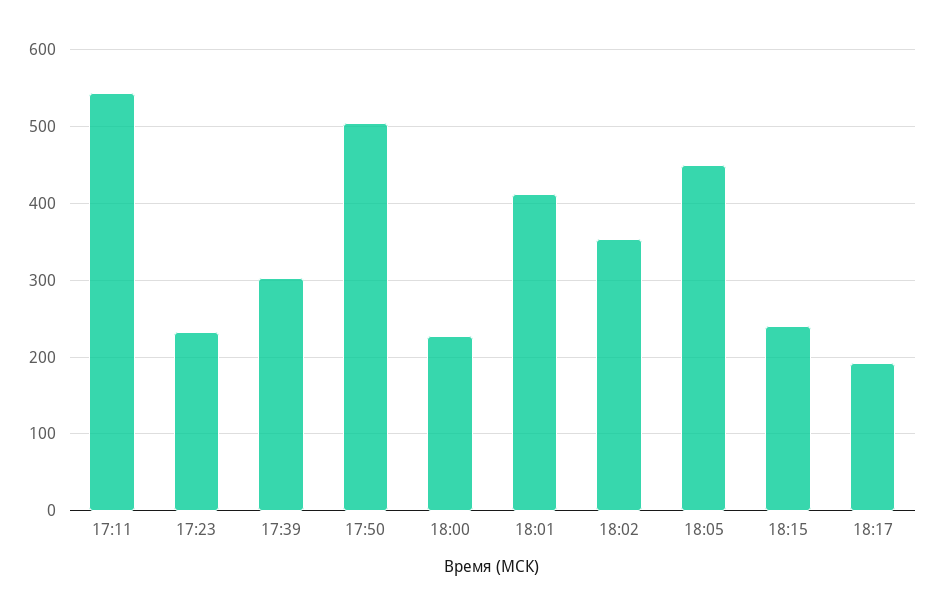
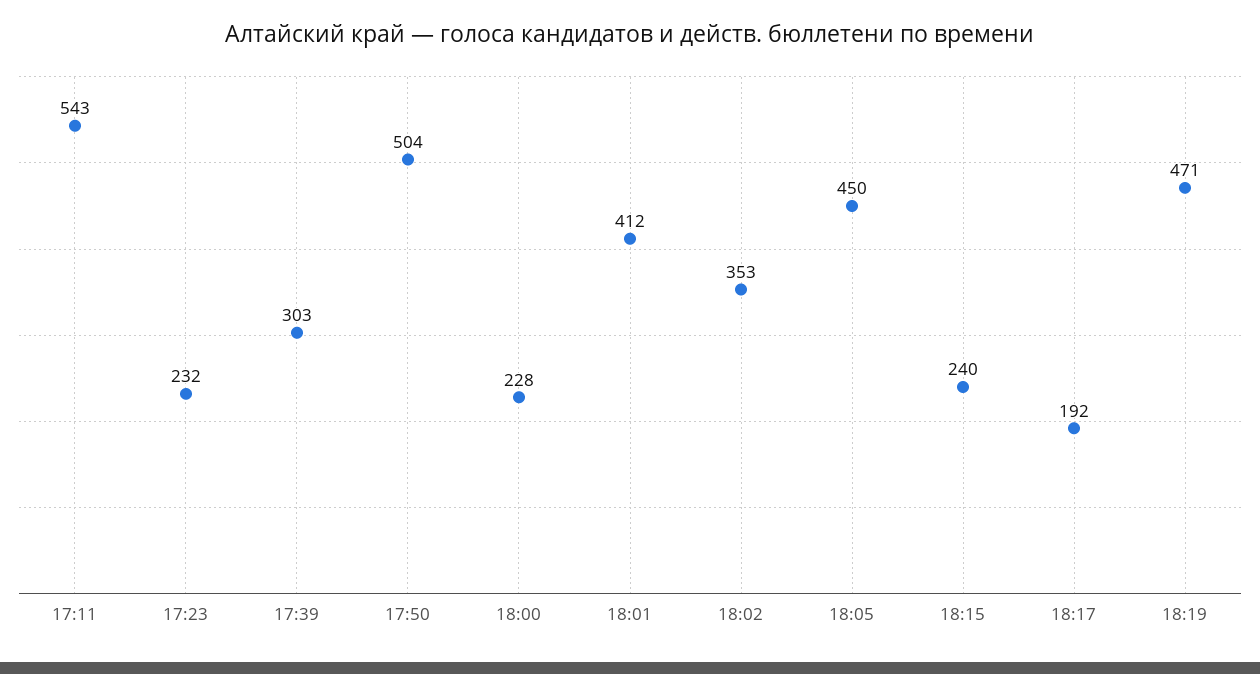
18:19: none -> 471

